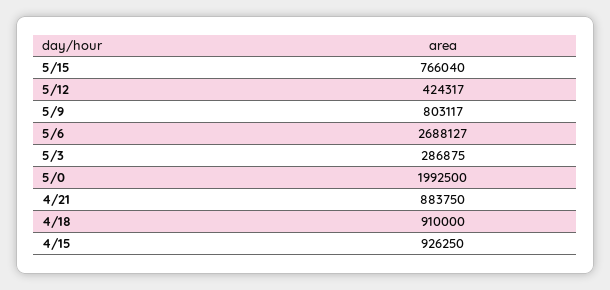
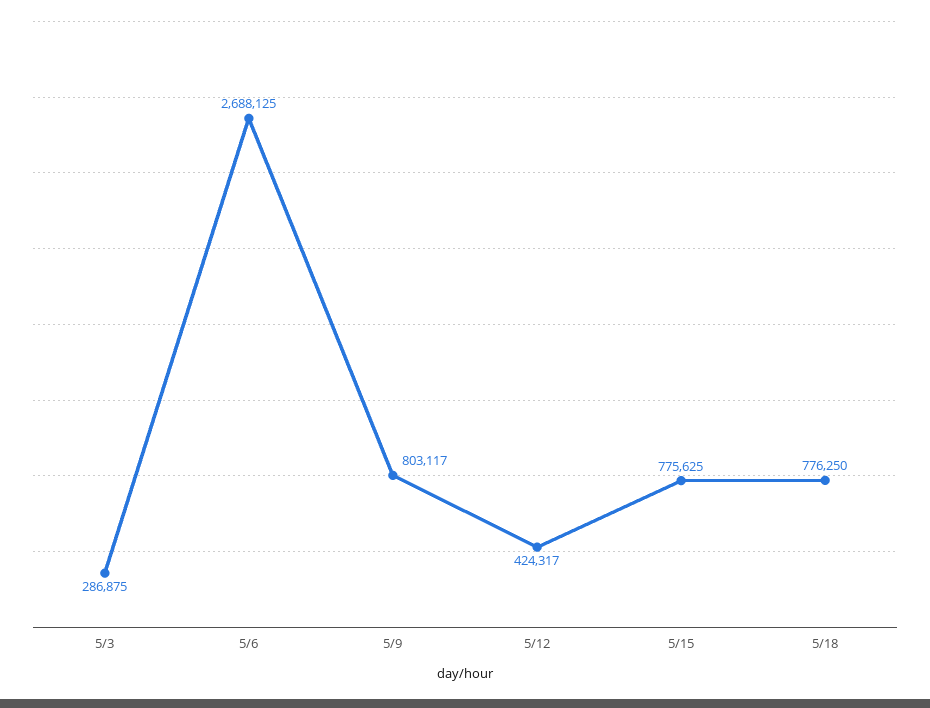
5/15: 766040 -> 775625
5/6: 2688127 -> 2688125
5/0: 1992500 -> none
4/21: 883750 -> none
4/18: 910000 -> none
4/15: 926250 -> none
5/18: none -> 776250

